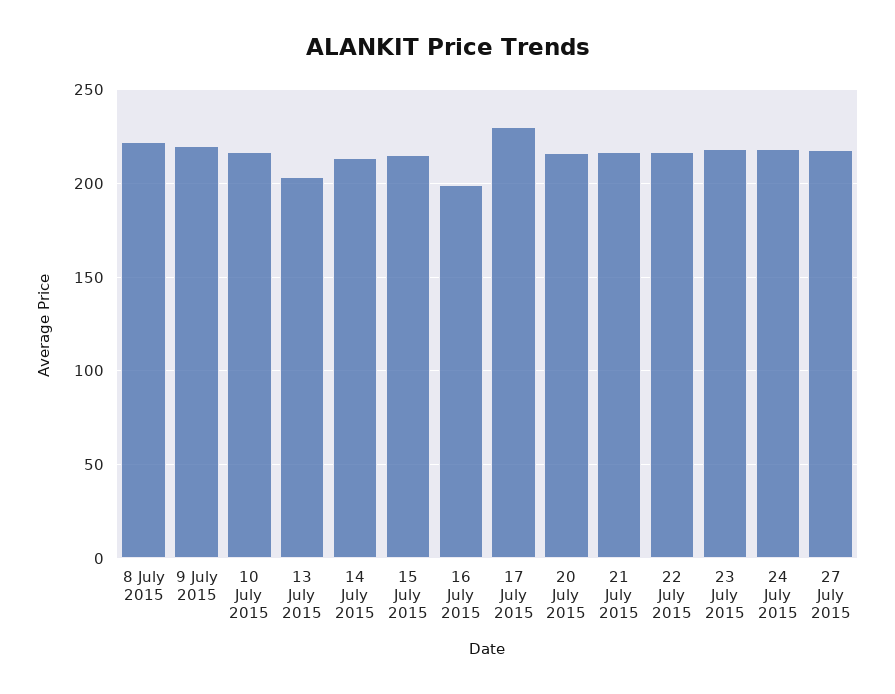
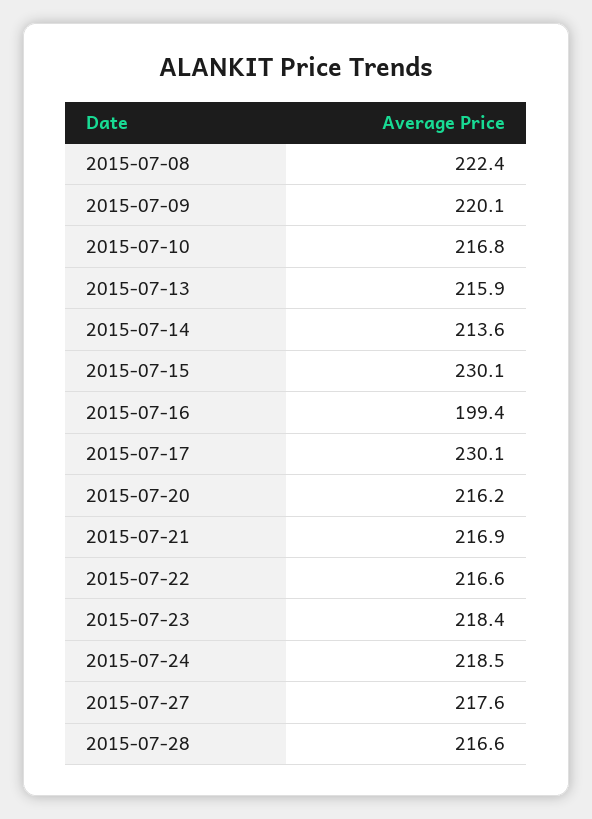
13 July 2015: 205 -> 215.9
15 July 2015: 215 -> 230.1
2015-07-28: none -> 216.6

